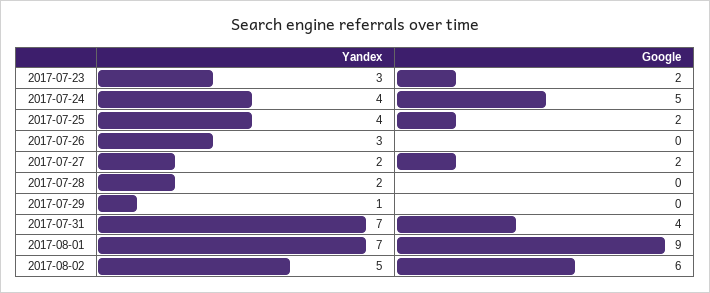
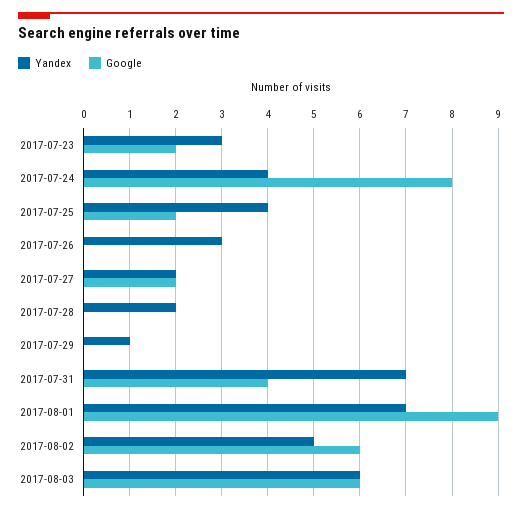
Google, 2017-07-24: 5 -> 8
Yandex, 2017-08-03: none -> 6
Google, 2017-08-03: none -> 6

